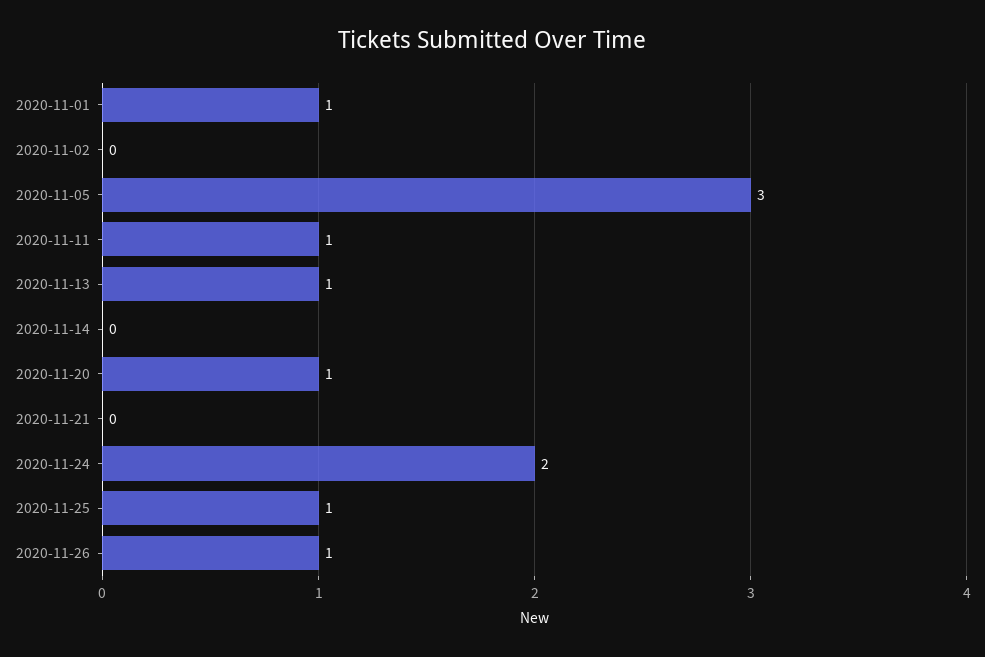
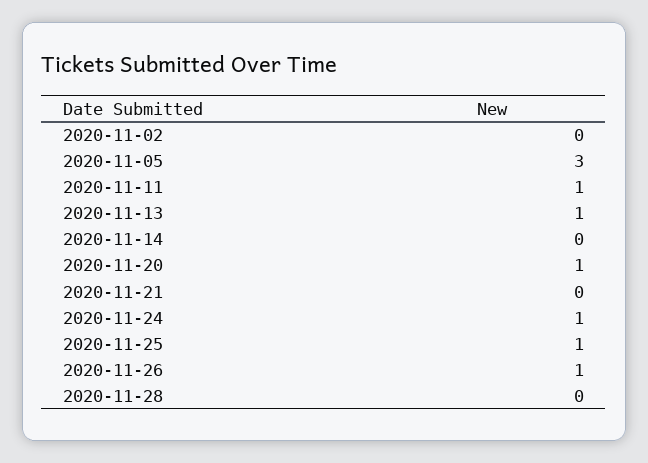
2020-11-01: 1 -> none
2020-11-24: 2 -> 1
2020-11-28: none -> 0

